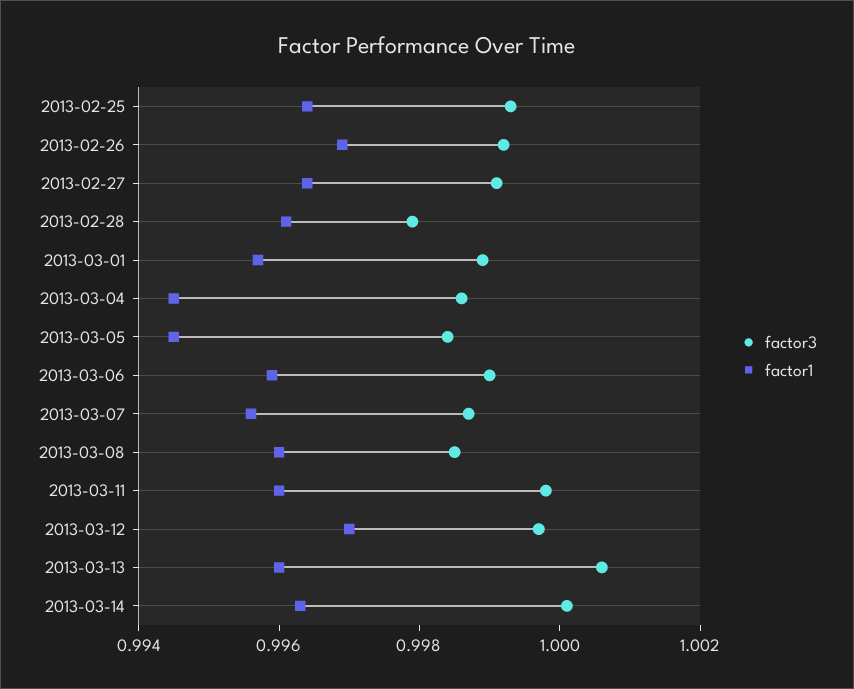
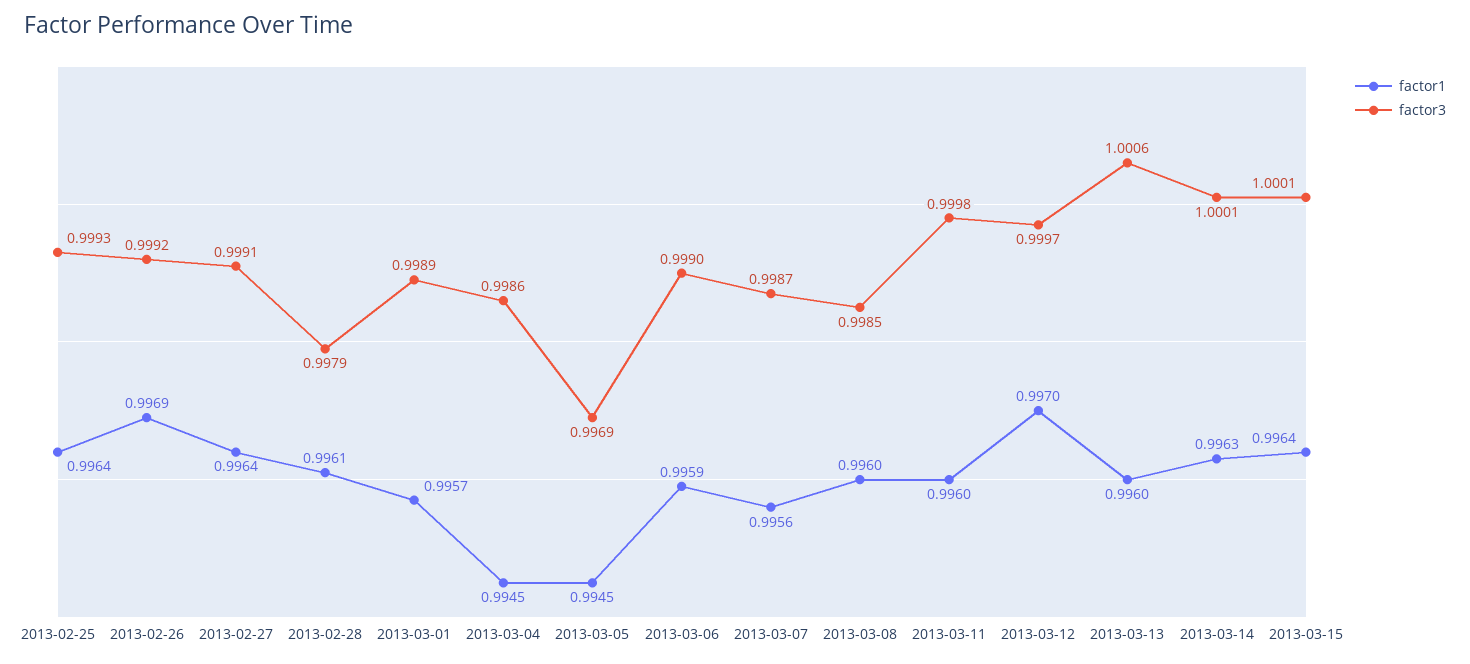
factor3, 2013-03-05: 0.9985 -> 0.9969
factor1, 2013-03-15: none -> 0.9964
factor3, 2013-03-15: none -> 1.0001

